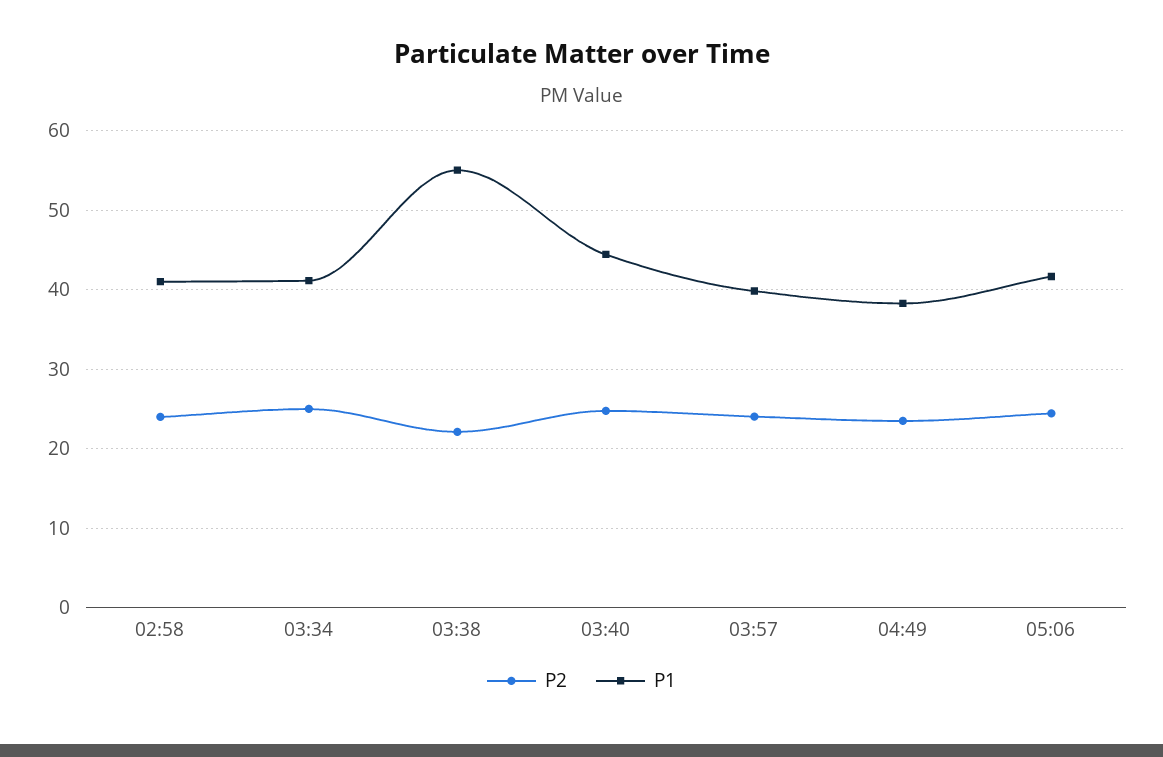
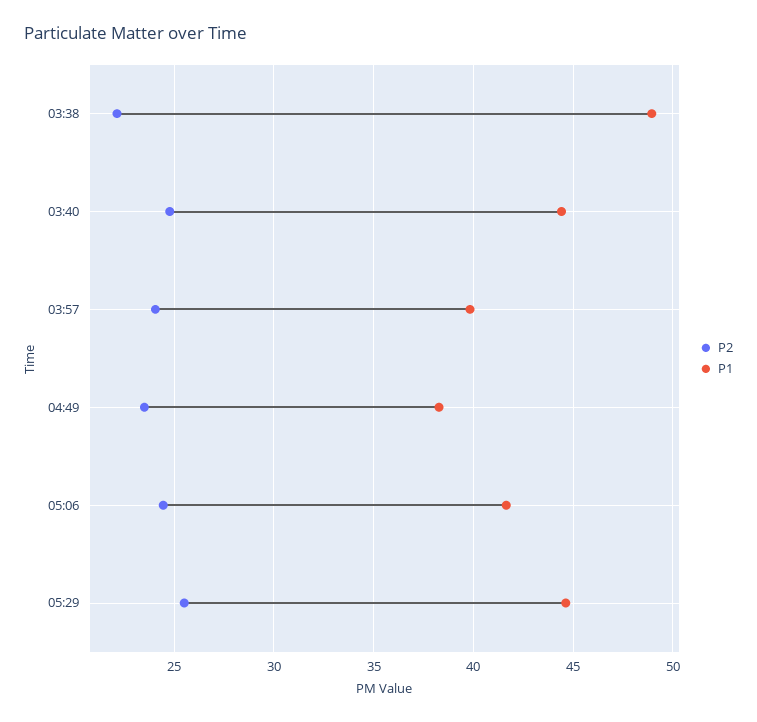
P2, 02:58: 24 -> none
P1, 02:58: 41 -> none
P2, 03:34: 25 -> none
P1, 03:34: 41 -> none
P1, 03:38: 55 -> 49
P2, 05:29: none -> 25.5
P1, 05:29: none -> 44.5

